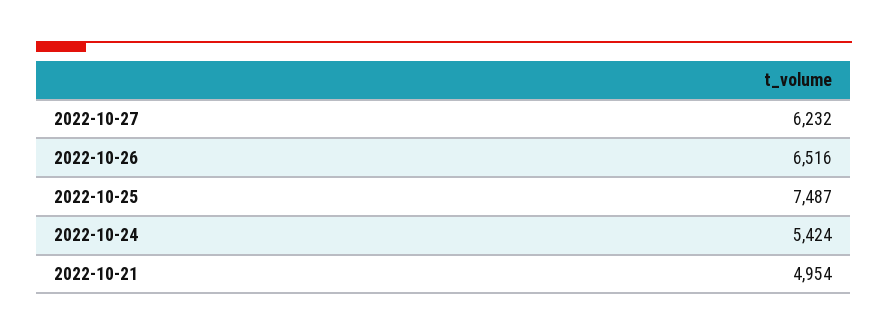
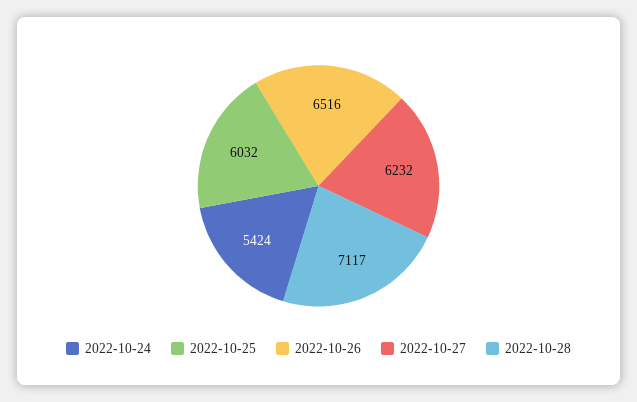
2022-10-25: 7487 -> 6032
2022-10-21: 4954 -> none
2022-10-28: none -> 7117

